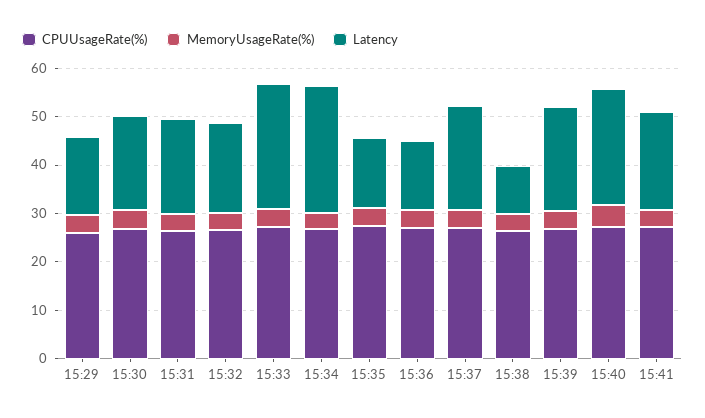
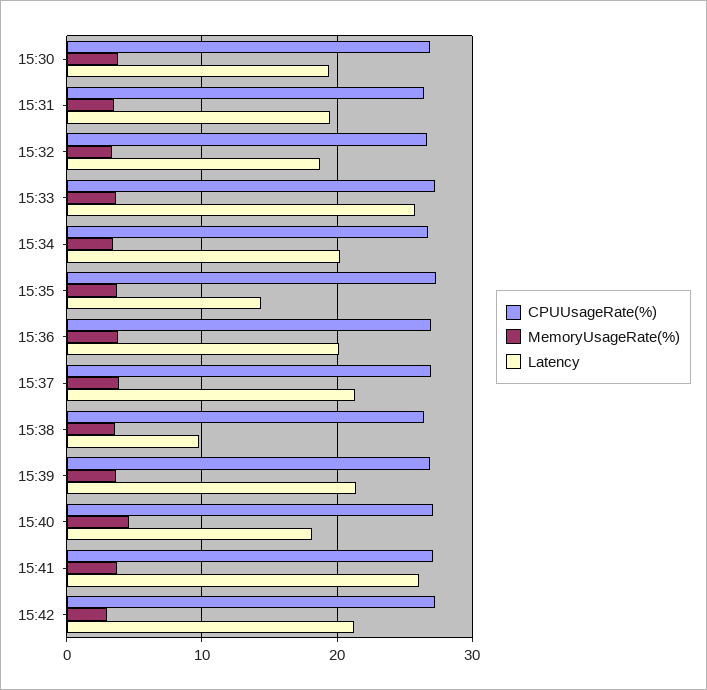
CPUUsageRate(%), 15:29: 26 -> none
MemoryUsageRate(%), 15:29: 4 -> none
Latency, 15:29: 16 -> none
Latency, 15:34: 26 -> 20
Latency, 15:36: 14 -> 20
Latency, 15:40: 24 -> 18
Latency, 15:41: 20 -> 26
CPUUsageRate(%), 15:42: none -> 27
MemoryUsageRate(%), 15:42: none -> 3
Latency, 15:42: none -> 21

